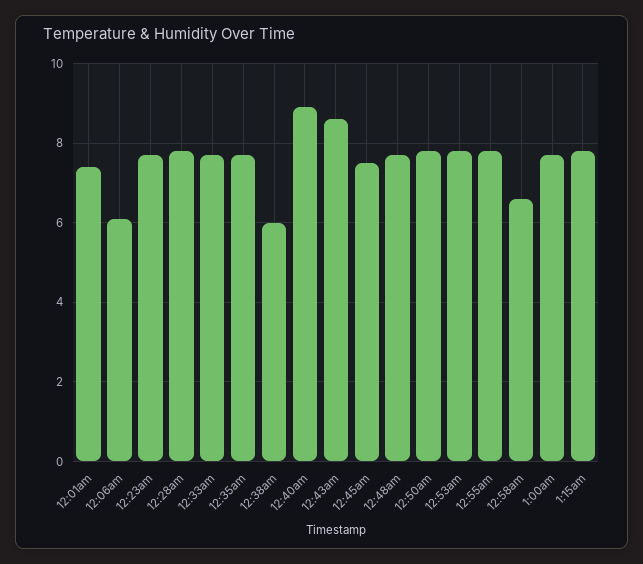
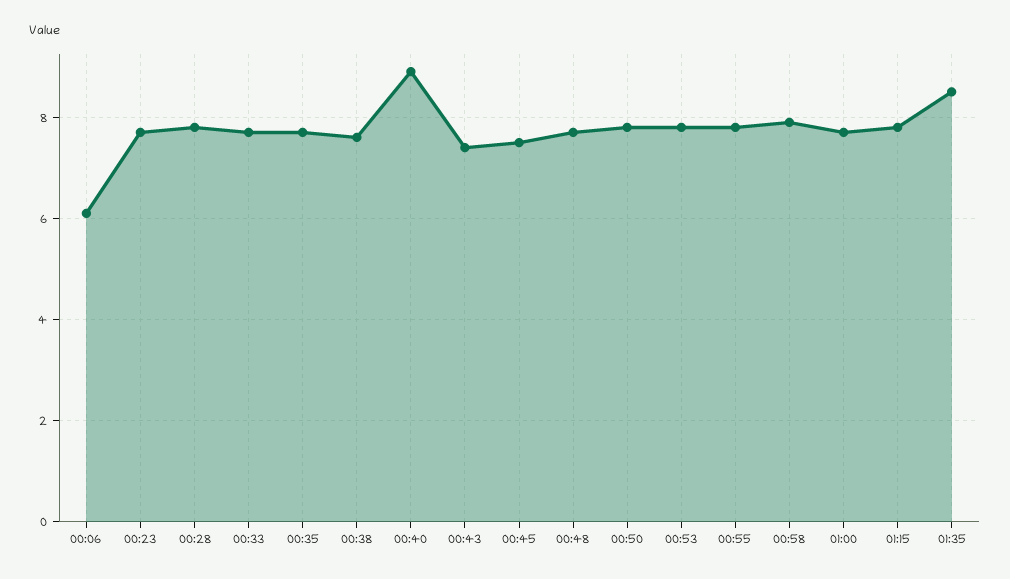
12:01am: 7.5 -> none
12:38am: 6 -> 7.5
12:43am: 8.5 -> 7.5
12:58am: 6.5 -> 8
01:35: none -> 8.5

